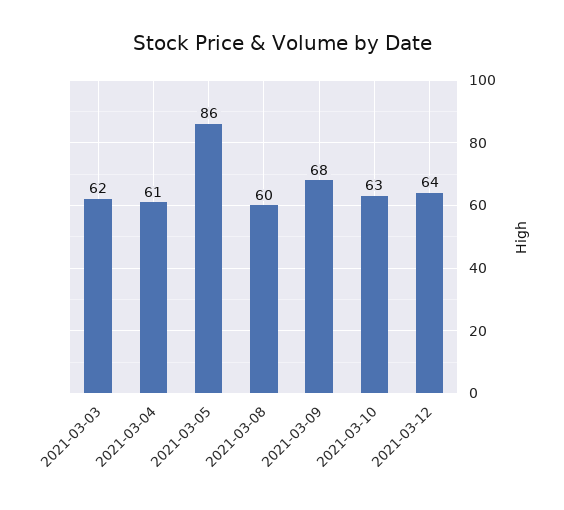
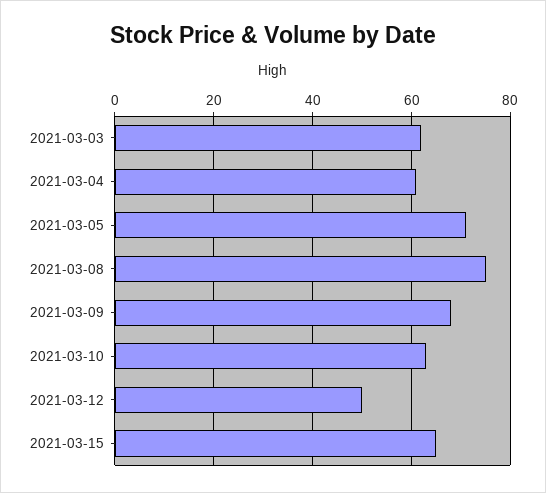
2021-03-05: 86 -> 70
2021-03-08: 60 -> 75
2021-03-12: 64 -> 50
2021-03-15: none -> 65

